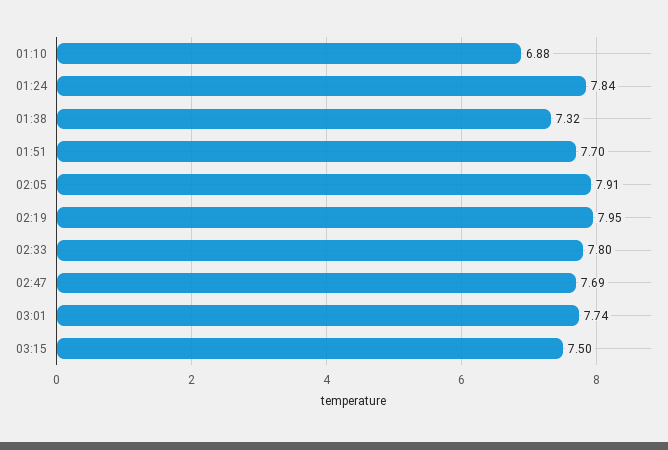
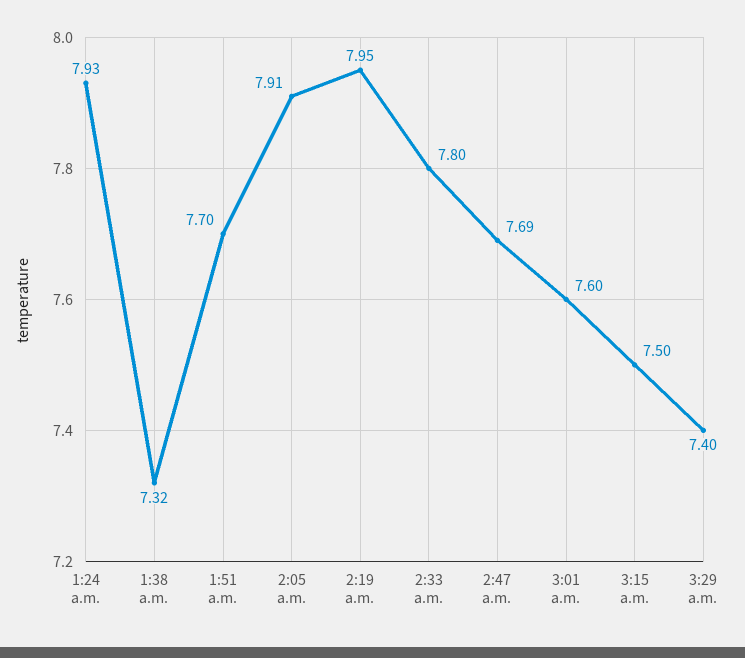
01:10: 6.88 -> none
01:24: 7.84 -> 7.93
03:01: 7.74 -> 7.6
3:29 a.m.: none -> 7.4

